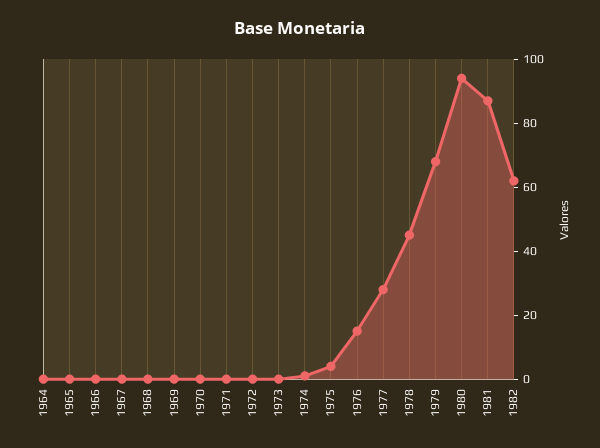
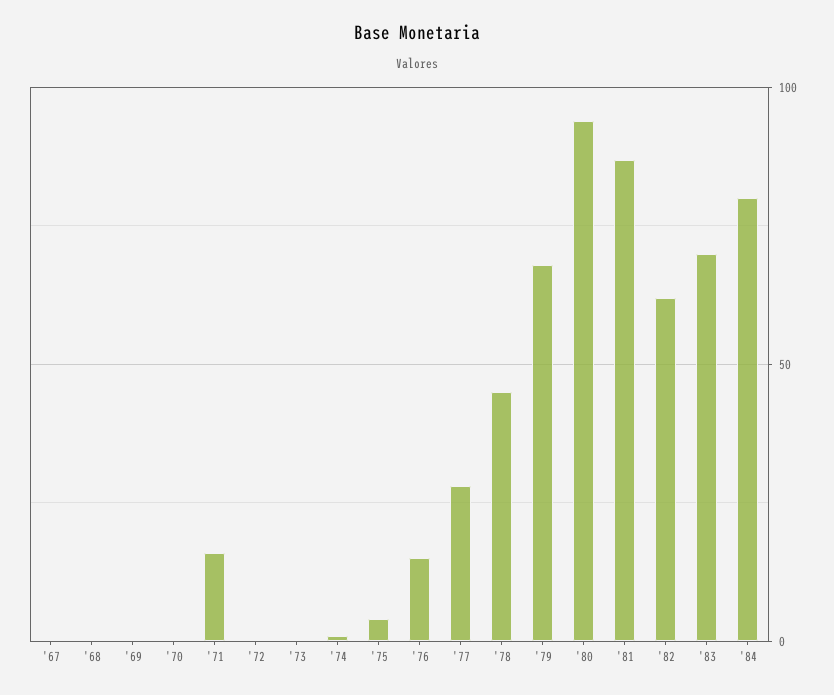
1964: 0 -> none
1965: 0 -> none
1966: 0 -> none
1971: 0 -> 15
'83: none -> 70
'84: none -> 80

